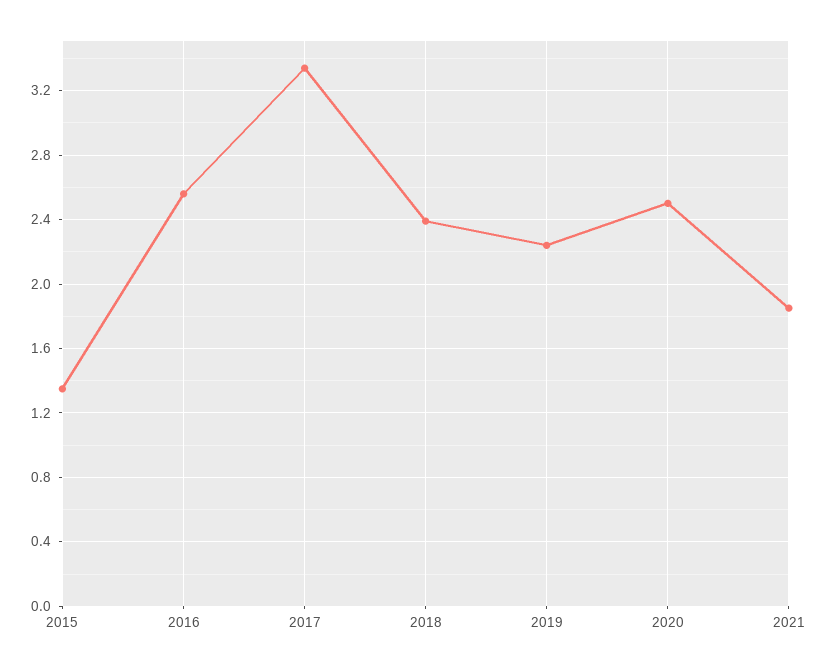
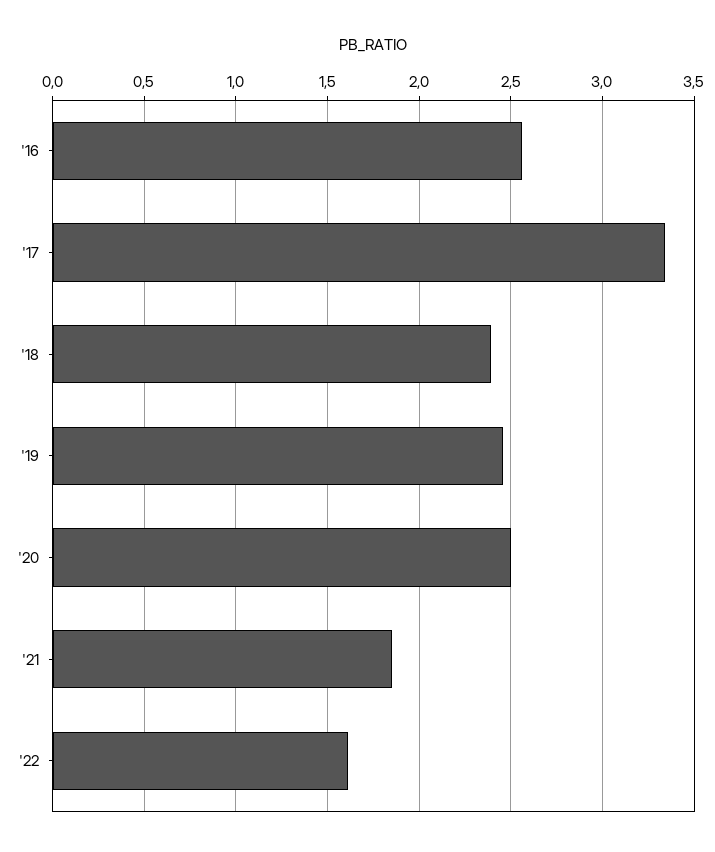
2015: 1.35 -> none
2019: 2.25 -> 2.45
'22: none -> 1.6

